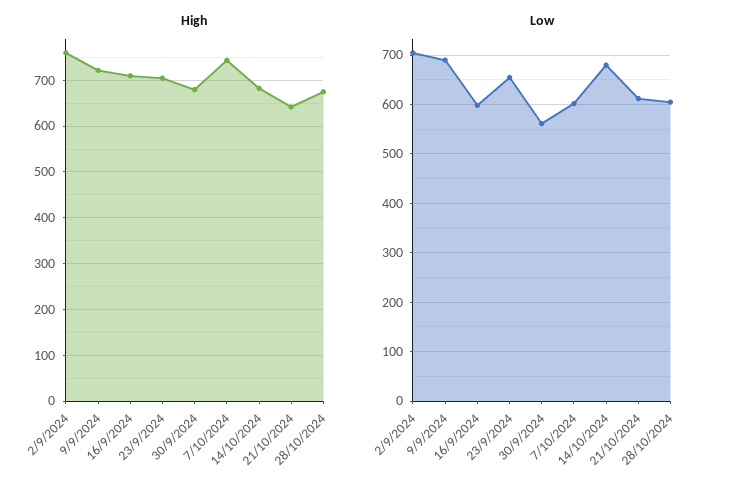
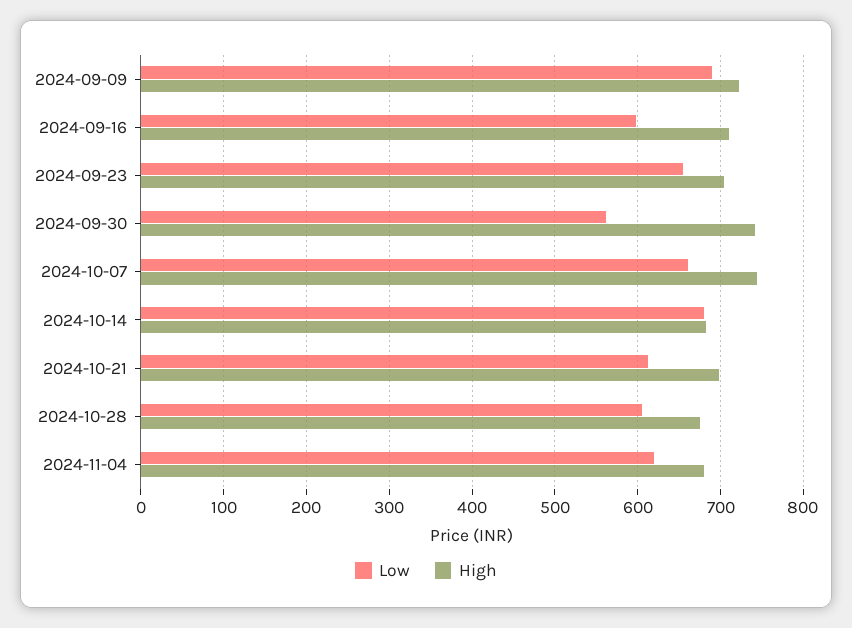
High, 2/9/2024: 760 -> none
High, 30/9/2024: 680 -> 740
High, 21/10/2024: 640 -> 700
Low, 2/9/2024: 700 -> none
Low, 7/10/2024: 600 -> 660
Low, 2024-11-04: none -> 620
High, 2024-11-04: none -> 680

